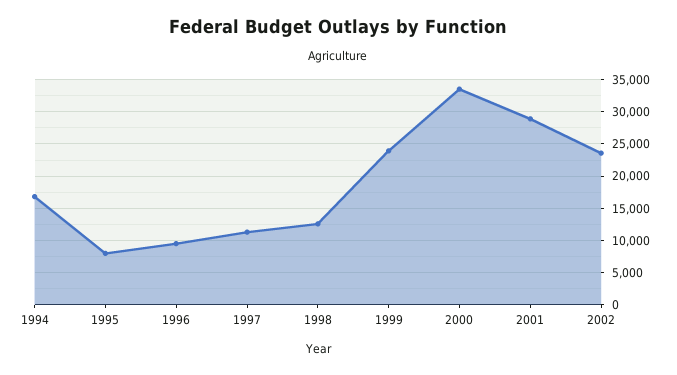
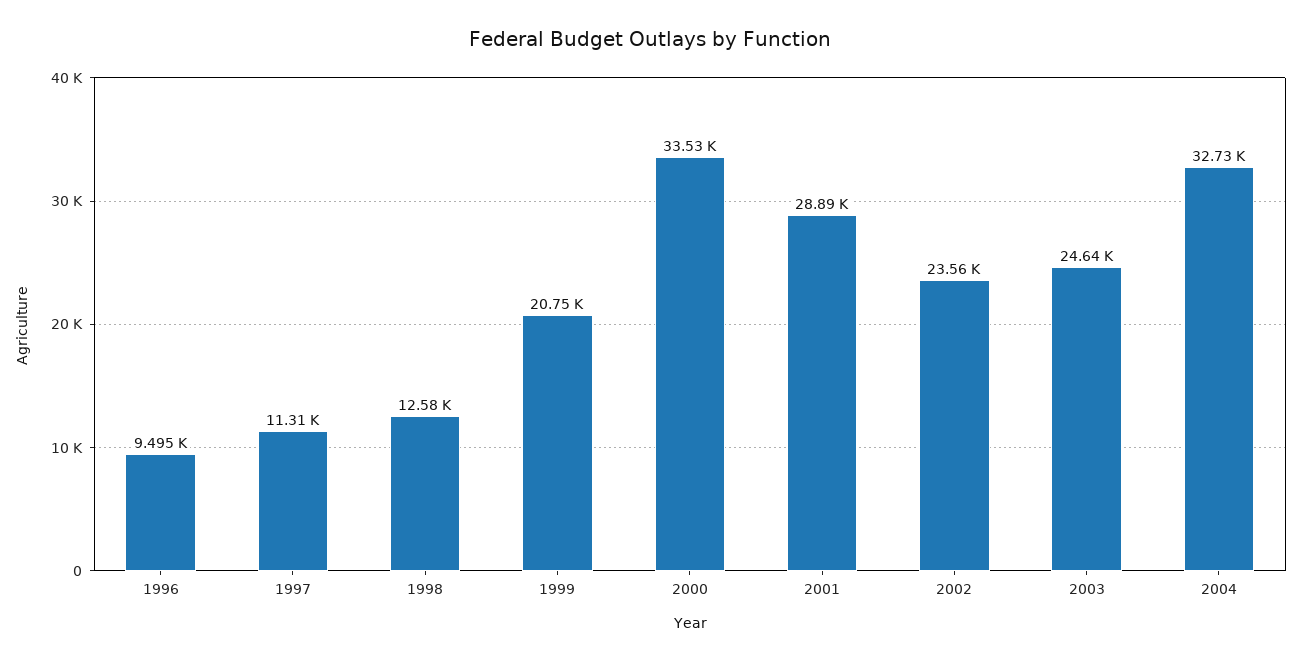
1994: 17000 -> none
1995: 8000 -> none
1999: 24000 -> 20750
2003: none -> 24640
2004: none -> 32730

